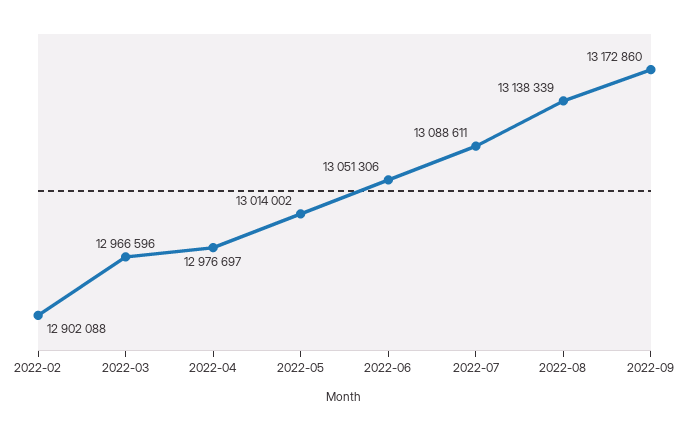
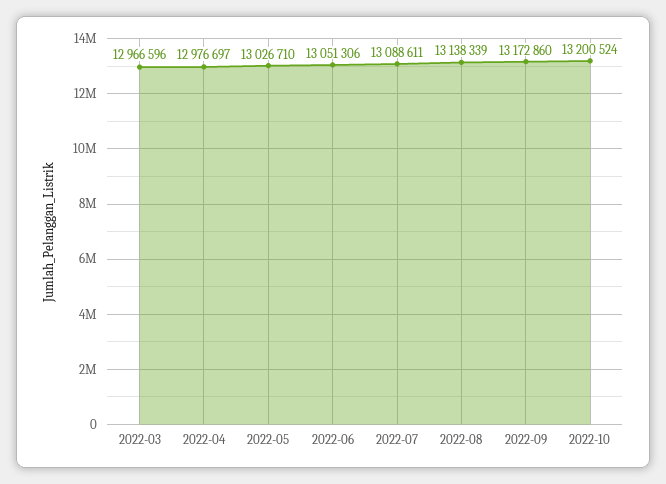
2022-02: 12902088 -> none
2022-05: 13014002 -> 13026710
2022-10: none -> 13200524

